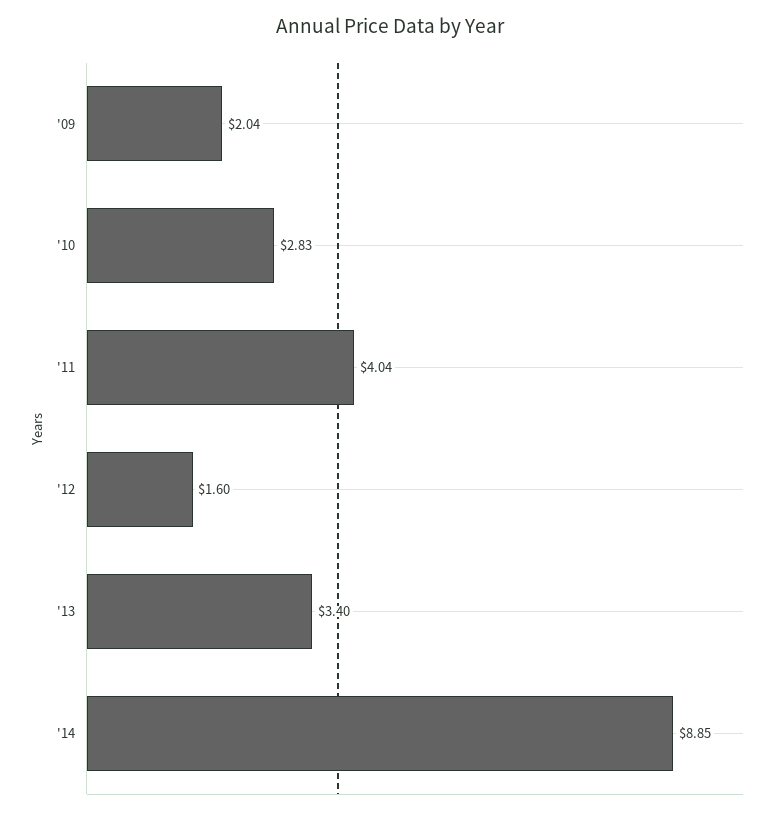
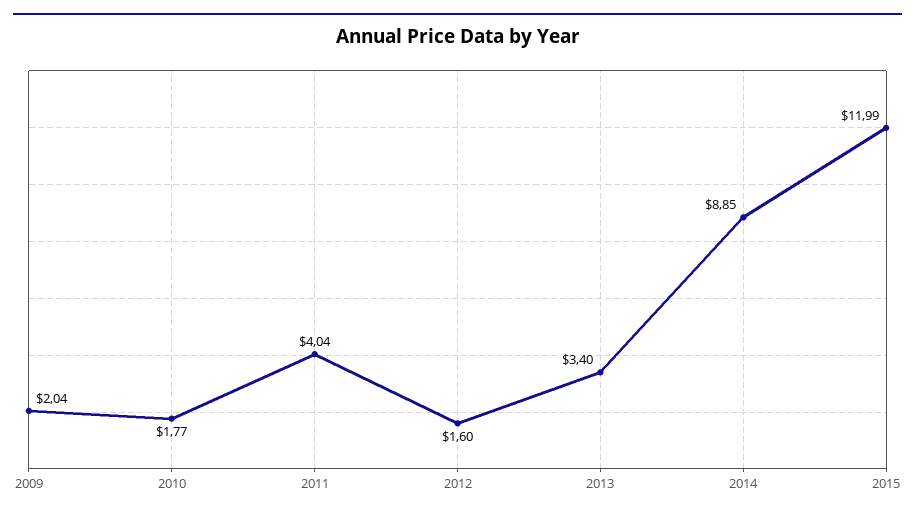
'10: 2.83 -> 1.77
2015: none -> 11.99

